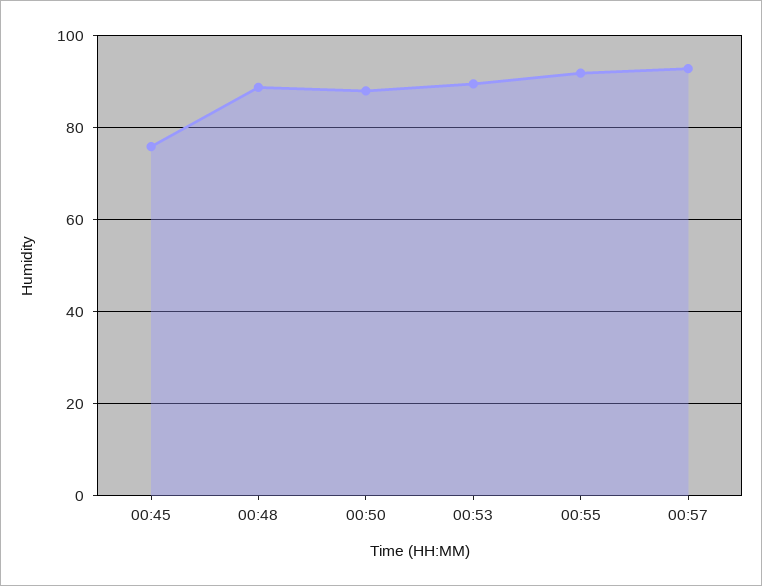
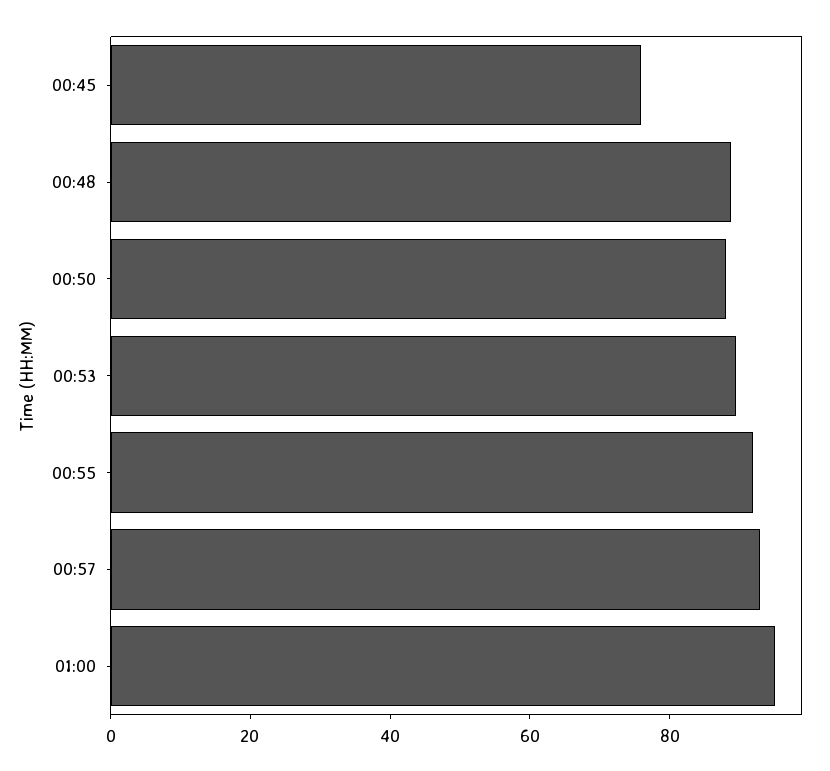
01:00: none -> 95

